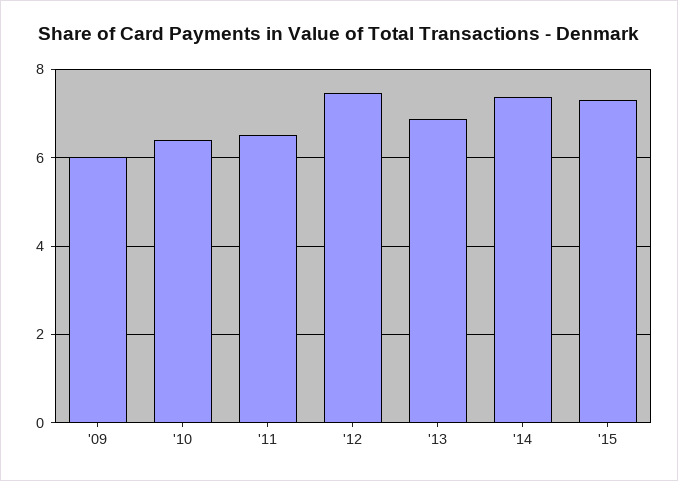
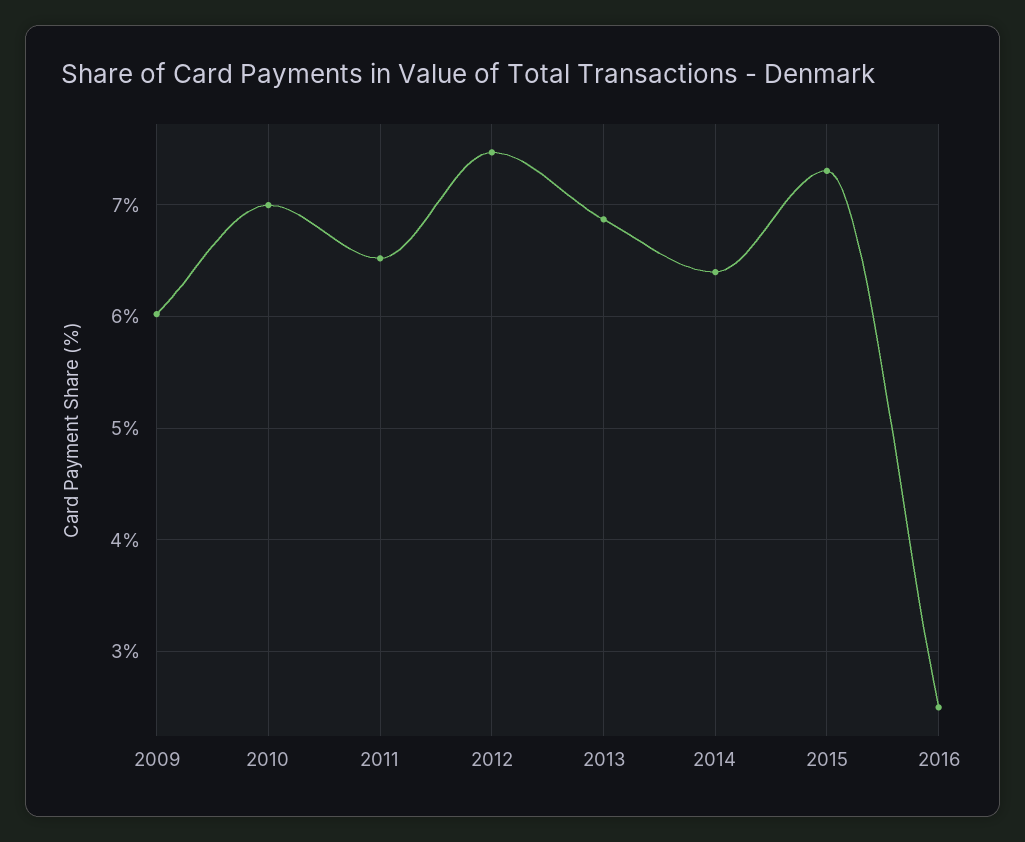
'10: 6.4 -> 7
'14: 7.4 -> 6.4
2016: none -> 2.5

